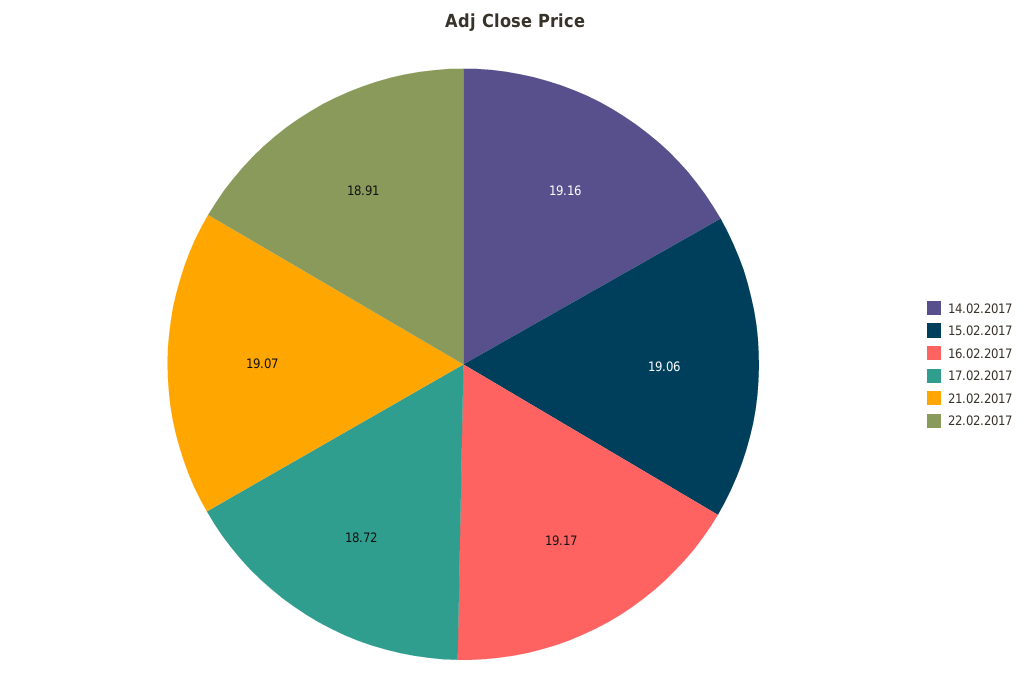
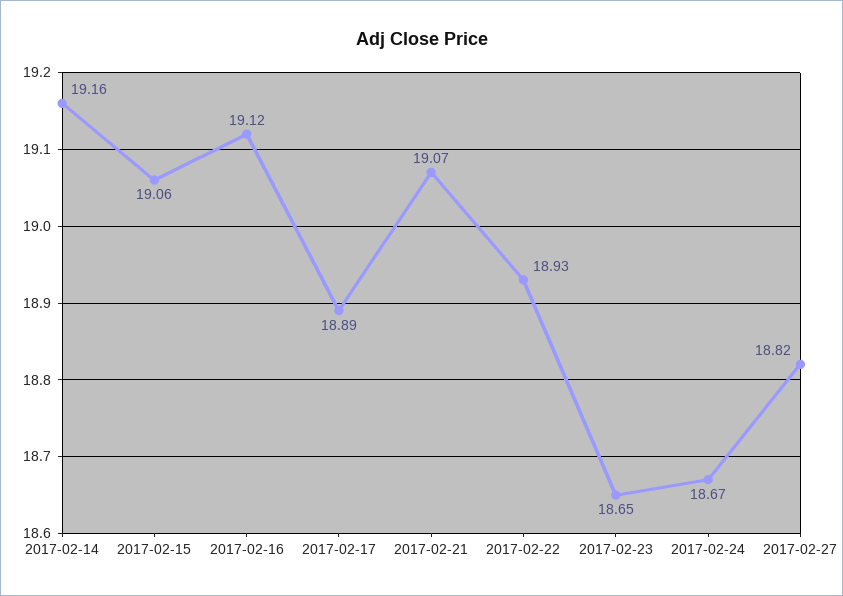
16.02.2017: 19.17 -> 19.12
17.02.2017: 18.72 -> 18.89
22.02.2017: 18.91 -> 18.93
2017-02-23: none -> 18.65
2017-02-24: none -> 18.67
2017-02-27: none -> 18.82

